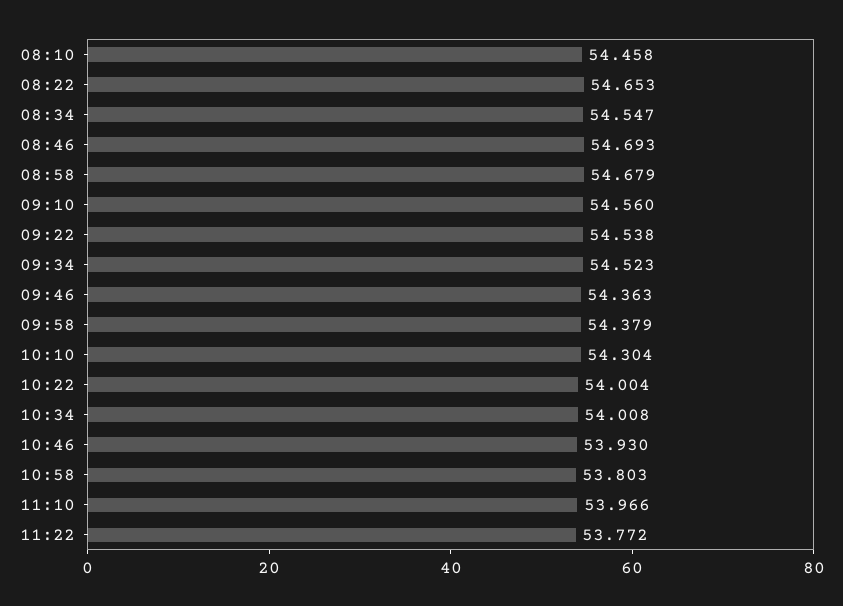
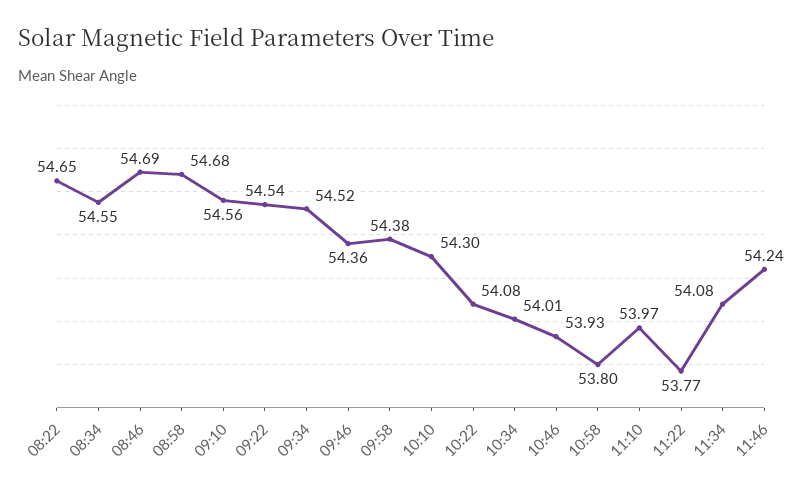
08:10: 54.458 -> none
10:22: 54.004 -> 54.08
11:34: none -> 54.08
11:46: none -> 54.24

